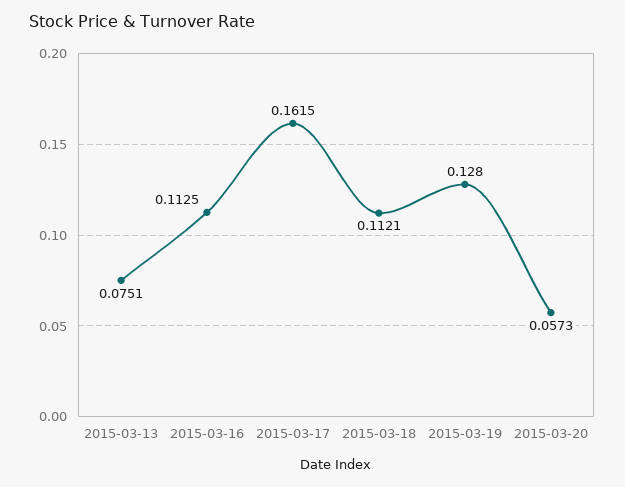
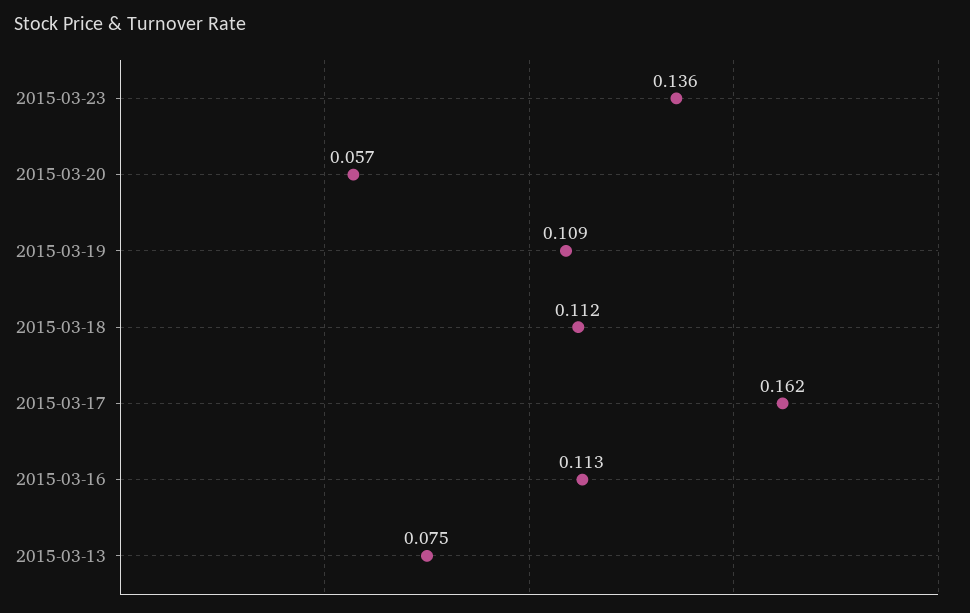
2015-03-19: 0.128 -> 0.109
2015-03-23: none -> 0.136

